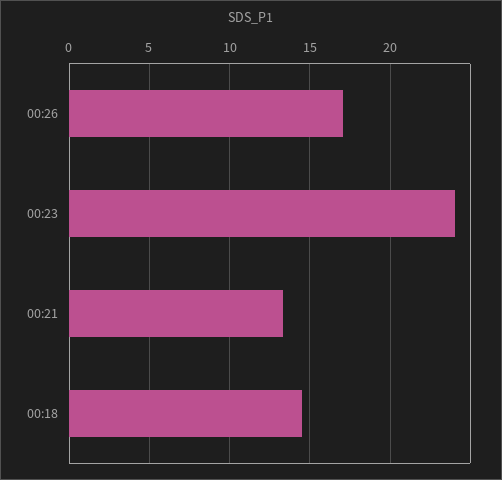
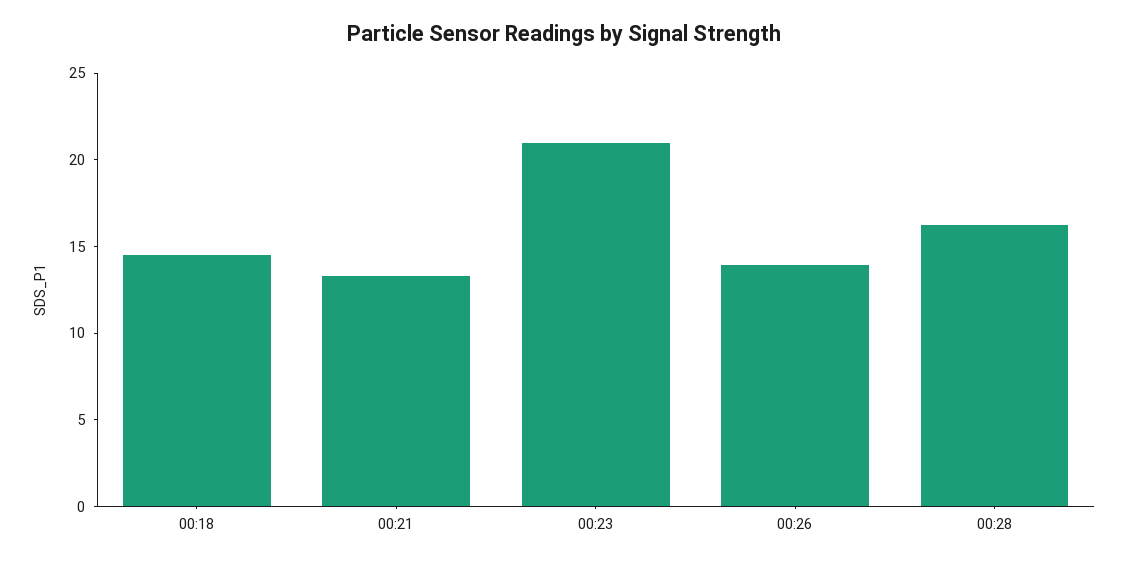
00:26: 17 -> 14
00:23: 24 -> 21
00:28: none -> 16

